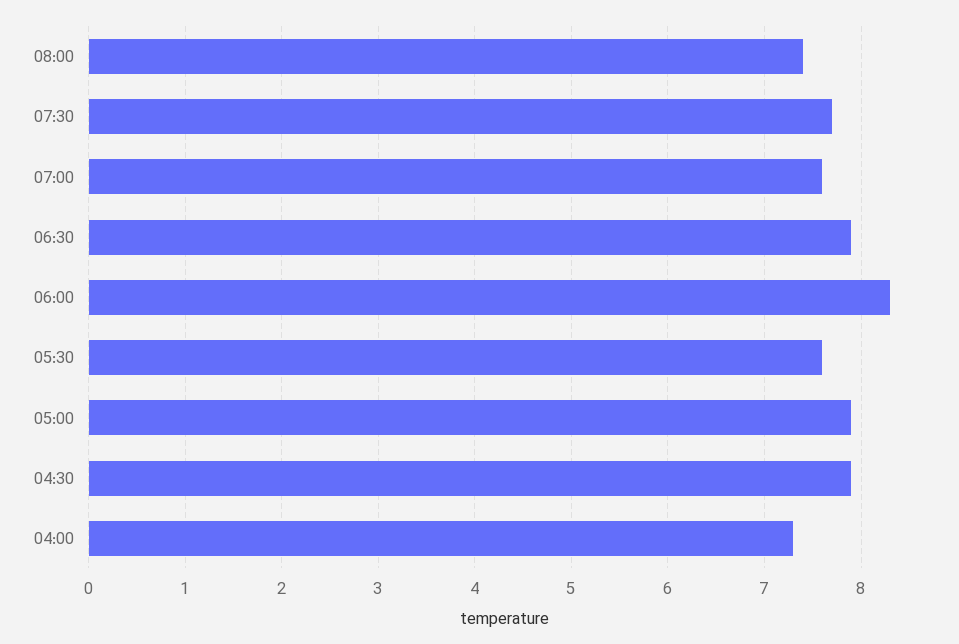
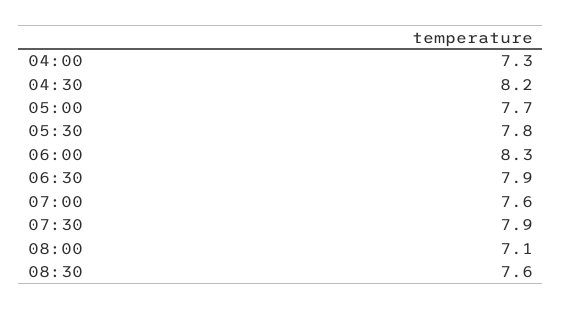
08:00: 7.4 -> 7.1
07:30: 7.7 -> 7.9
05:30: 7.6 -> 7.8
05:00: 7.9 -> 7.7
04:30: 7.9 -> 8.2
08:30: none -> 7.6

